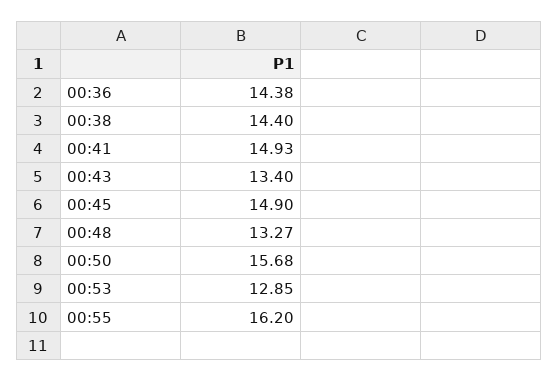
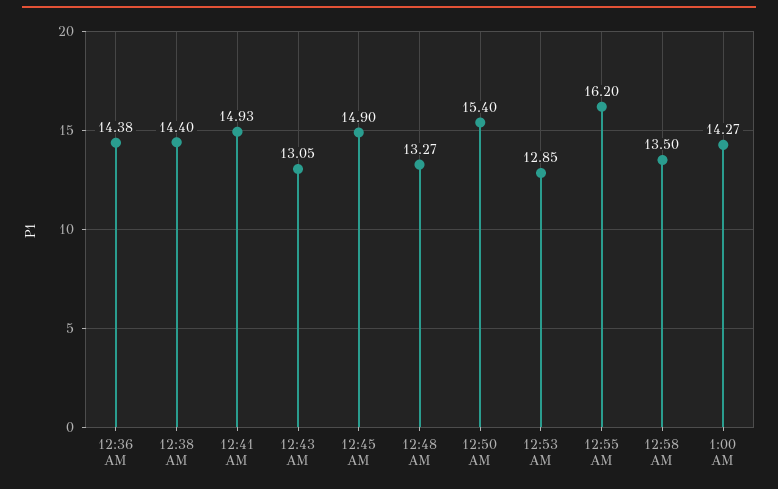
00:43: 13.4 -> 13.05
00:50: 15.68 -> 15.4
12:58 AM: none -> 13.5
1:00 AM: none -> 14.27

